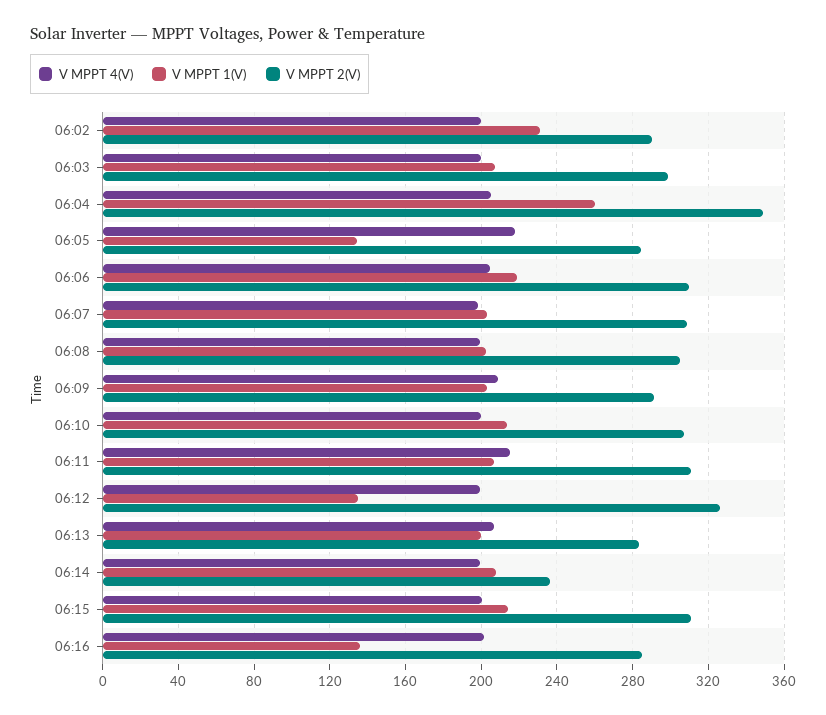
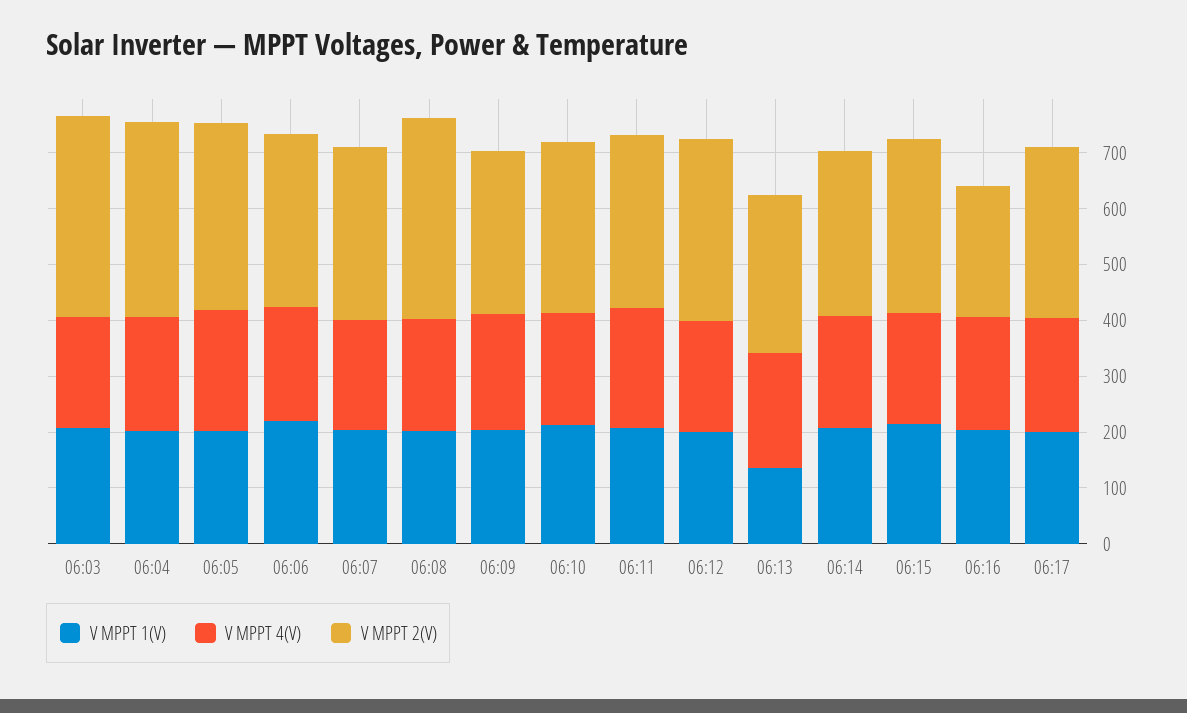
V MPPT 4(V), 06:02: 200 -> none
V MPPT 1(V), 06:02: 230 -> none
V MPPT 2(V), 06:02: 290 -> none
V MPPT 2(V), 06:03: 300 -> 360
V MPPT 1(V), 06:04: 260 -> 200
V MPPT 1(V), 06:05: 135 -> 200
V MPPT 2(V), 06:05: 285 -> 340
V MPPT 2(V), 06:08: 305 -> 360
V MPPT 1(V), 06:12: 135 -> 200
V MPPT 1(V), 06:13: 200 -> 140
V MPPT 2(V), 06:14: 235 -> 300
V MPPT 1(V), 06:16: 135 -> 200
V MPPT 2(V), 06:16: 285 -> 240
V MPPT 1(V), 06:17: none -> 200
V MPPT 4(V), 06:17: none -> 200
V MPPT 2(V), 06:17: none -> 300

